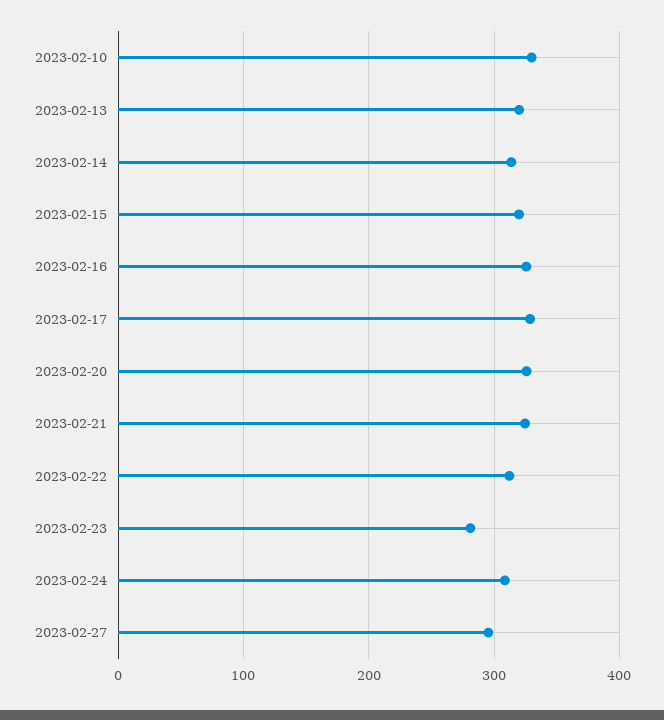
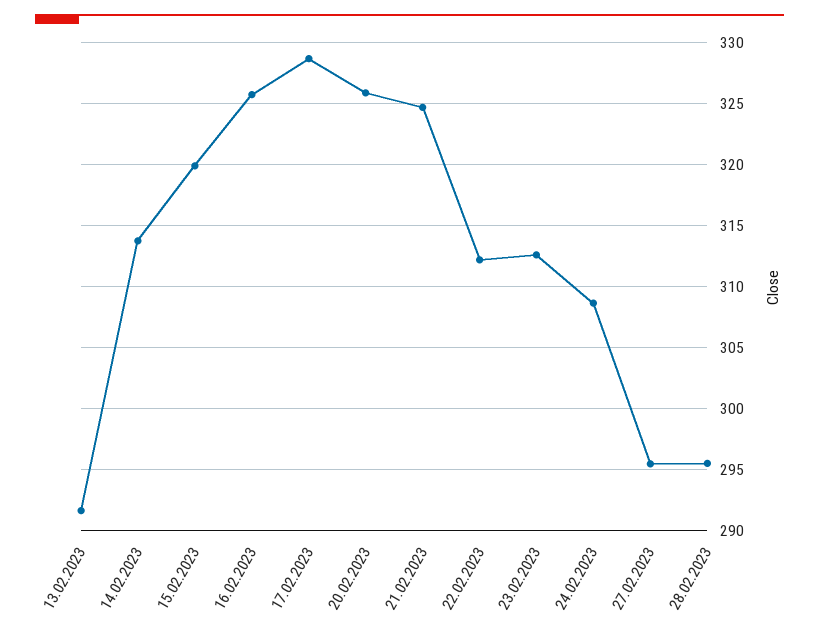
2023-02-10: 330 -> none
2023-02-13: 320 -> 291.5
2023-02-23: 280 -> 312.5
28.02.2023: none -> 295.5

